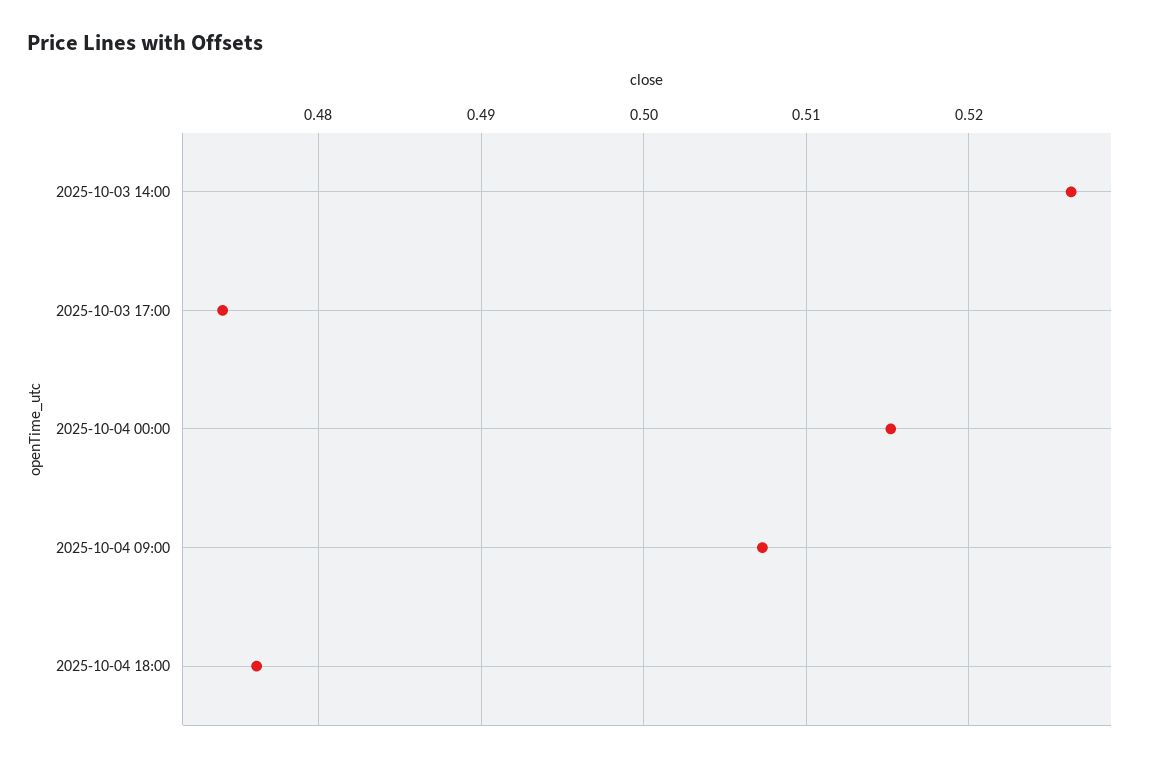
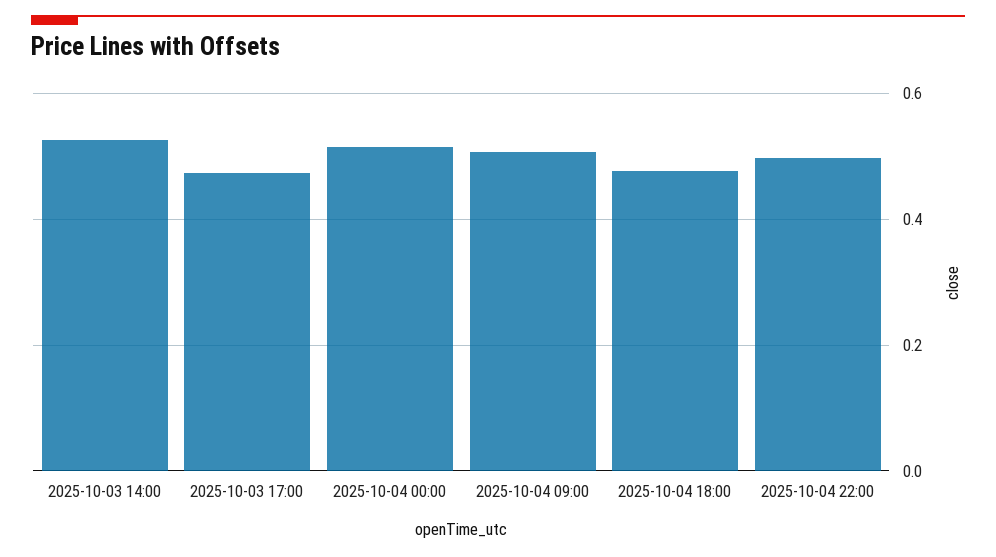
2025-10-04 22:00: none -> 0.5

